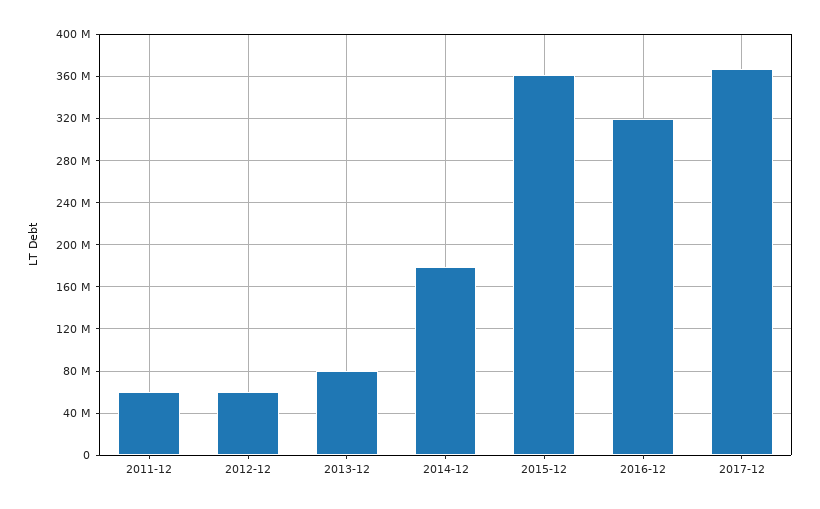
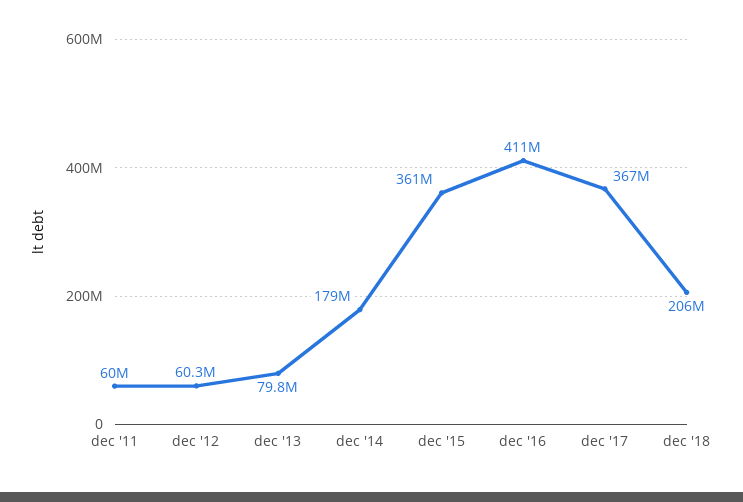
2016-12: 320000000 -> 411000000
dec '18: none -> 206000000

